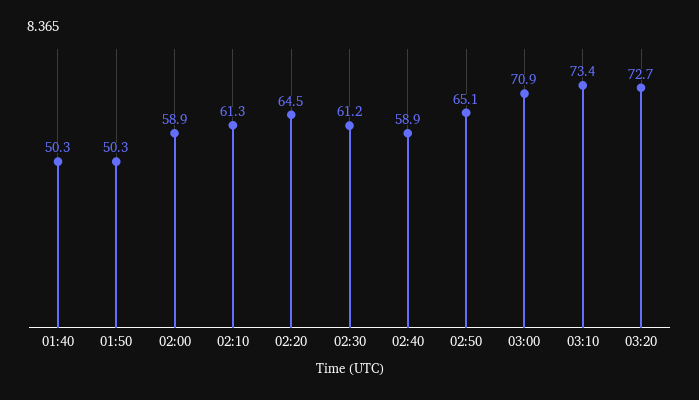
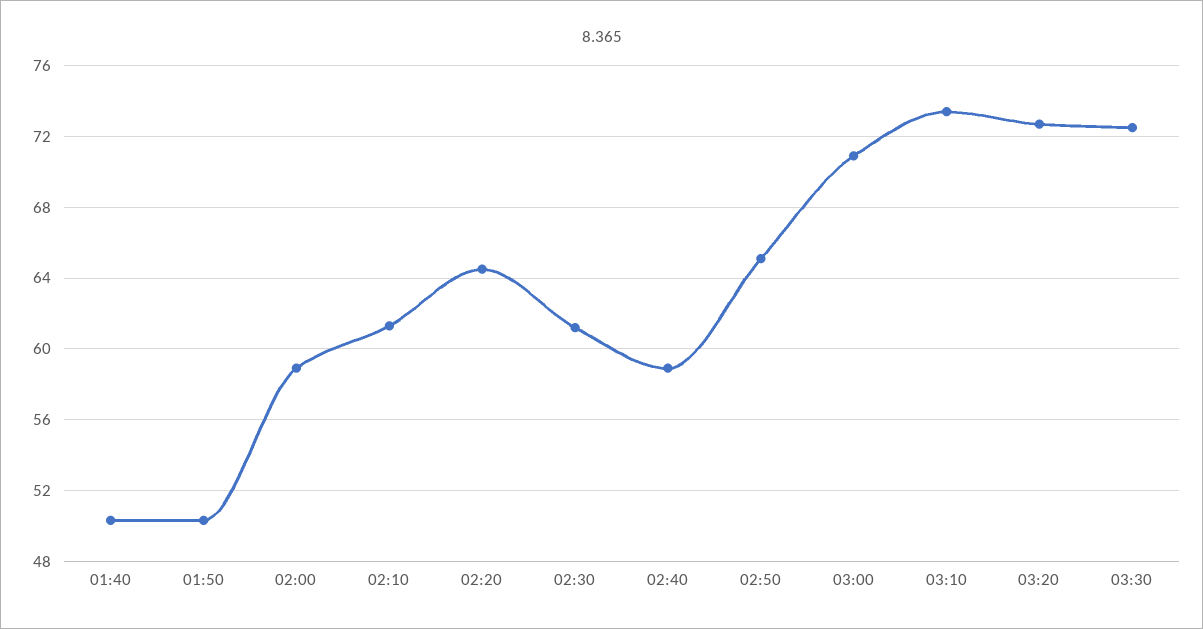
03:30: none -> 72.5

